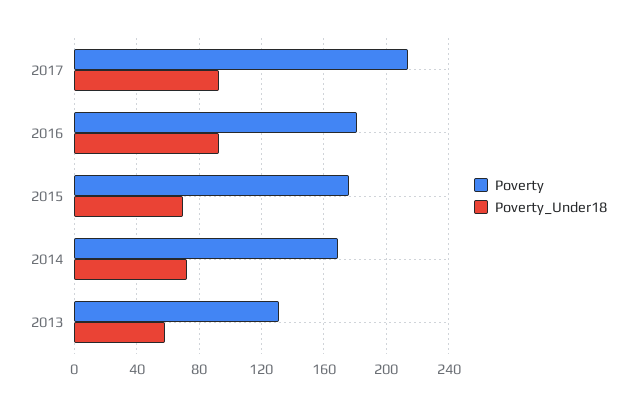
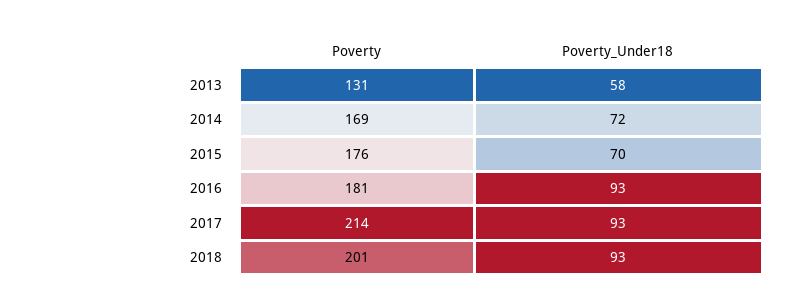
Poverty, 2018: none -> 201
Poverty_Under18, 2018: none -> 93

